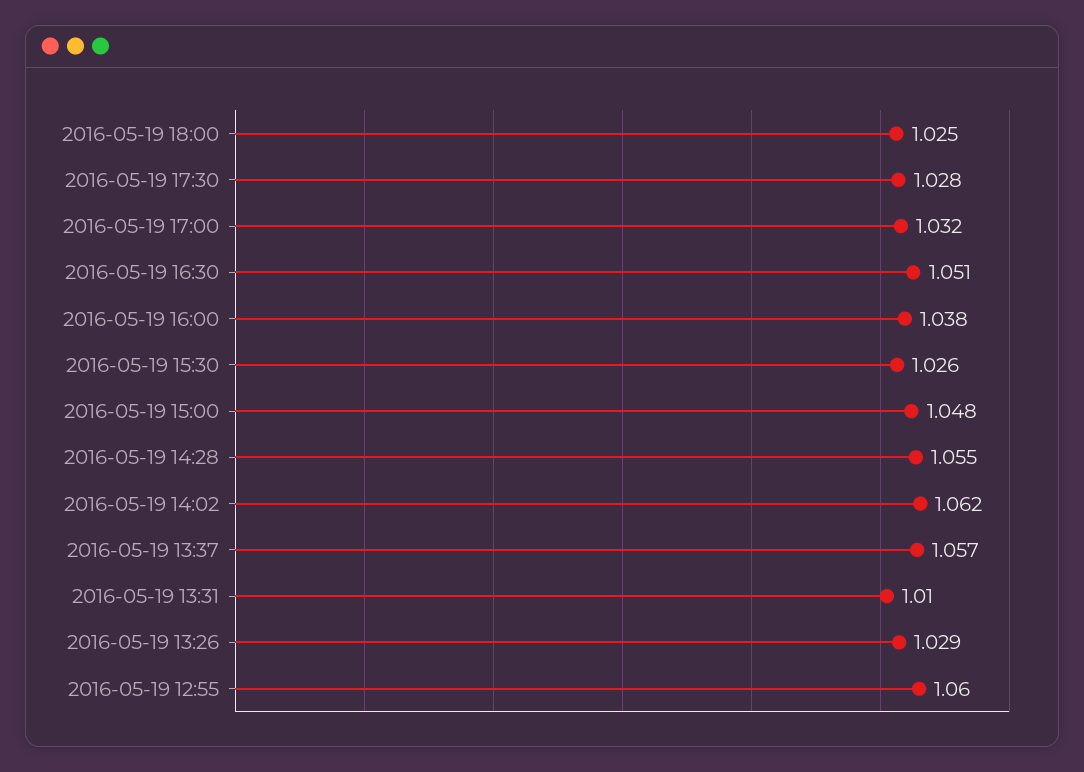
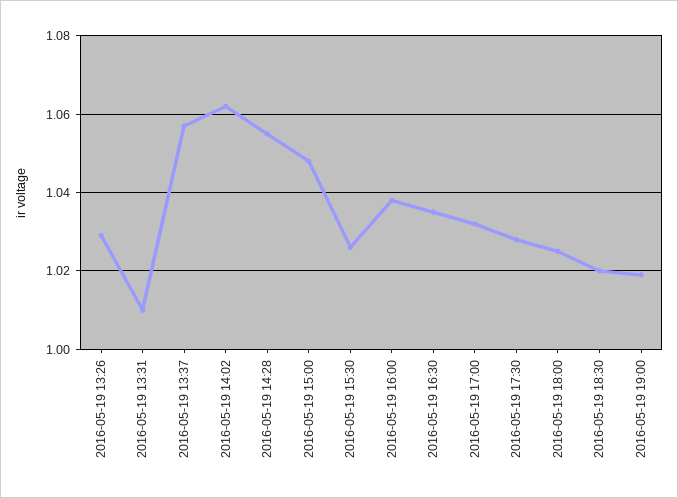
2016-05-19 16:30: 1.051 -> 1.035
2016-05-19 12:55: 1.06 -> none
2016-05-19 18:30: none -> 1.02
2016-05-19 19:00: none -> 1.02

